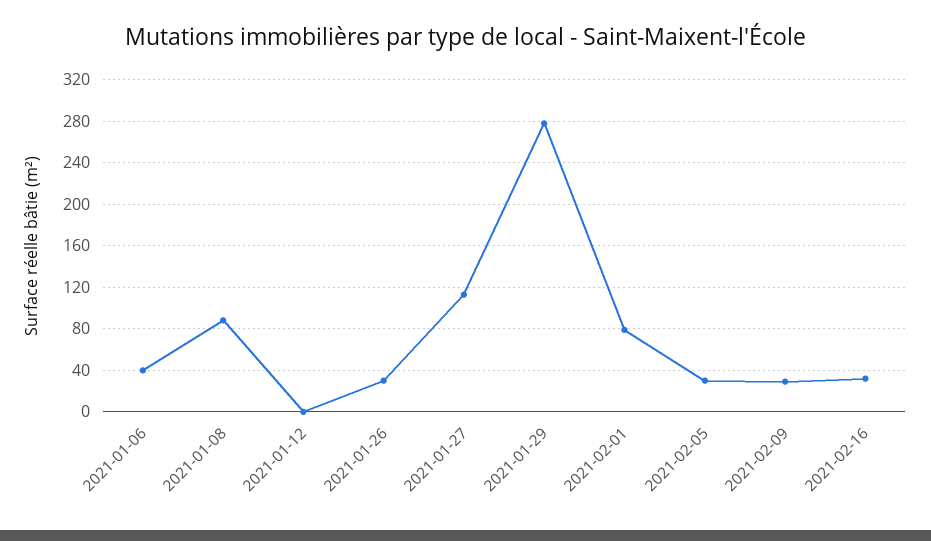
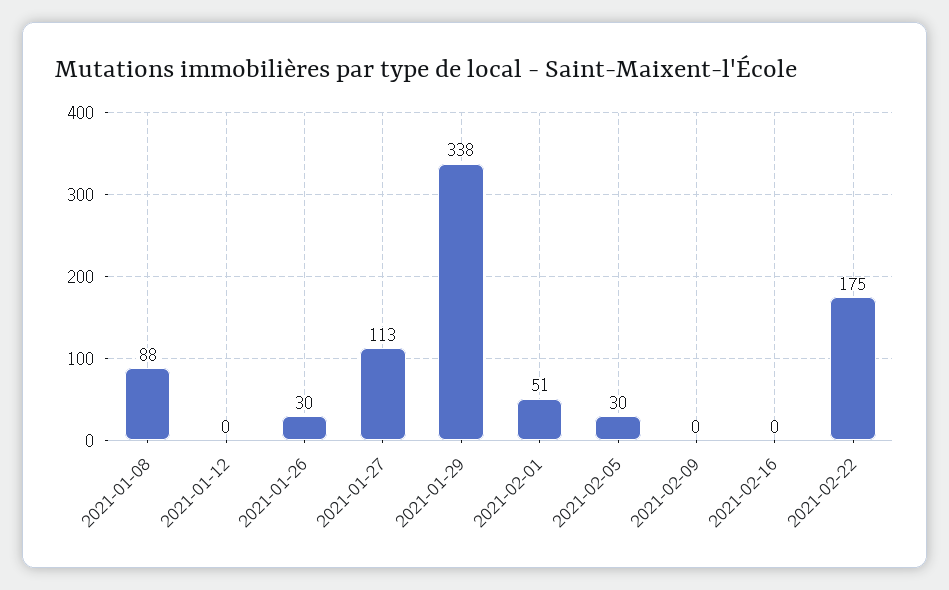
2021-01-06: 40 -> none
2021-01-29: 280 -> 338
2021-02-01: 80 -> 51
2021-02-09: 30 -> 0
2021-02-16: 30 -> 0
2021-02-22: none -> 175

